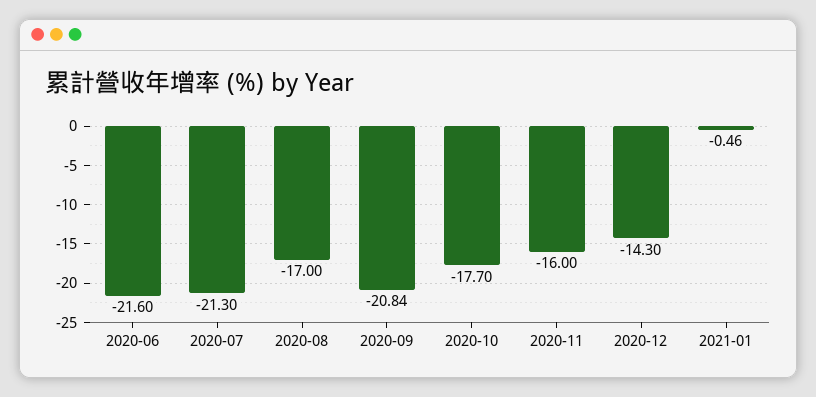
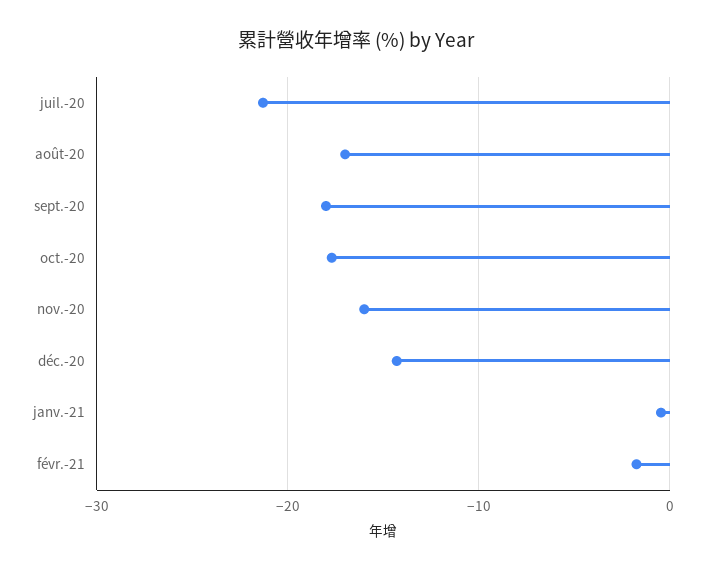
2020-06: -21.6 -> none
2020-09: -20.84 -> -18
févr.-21: none -> -2

